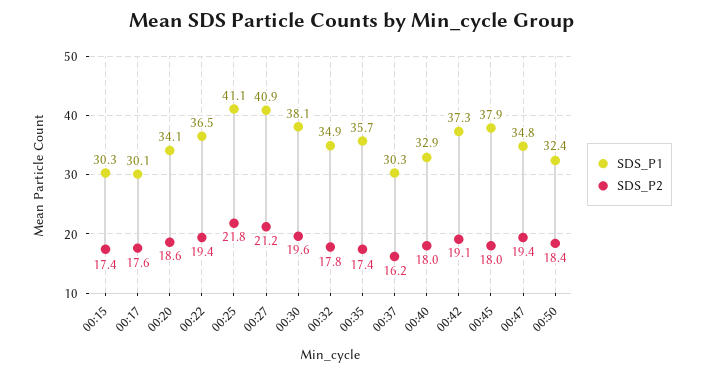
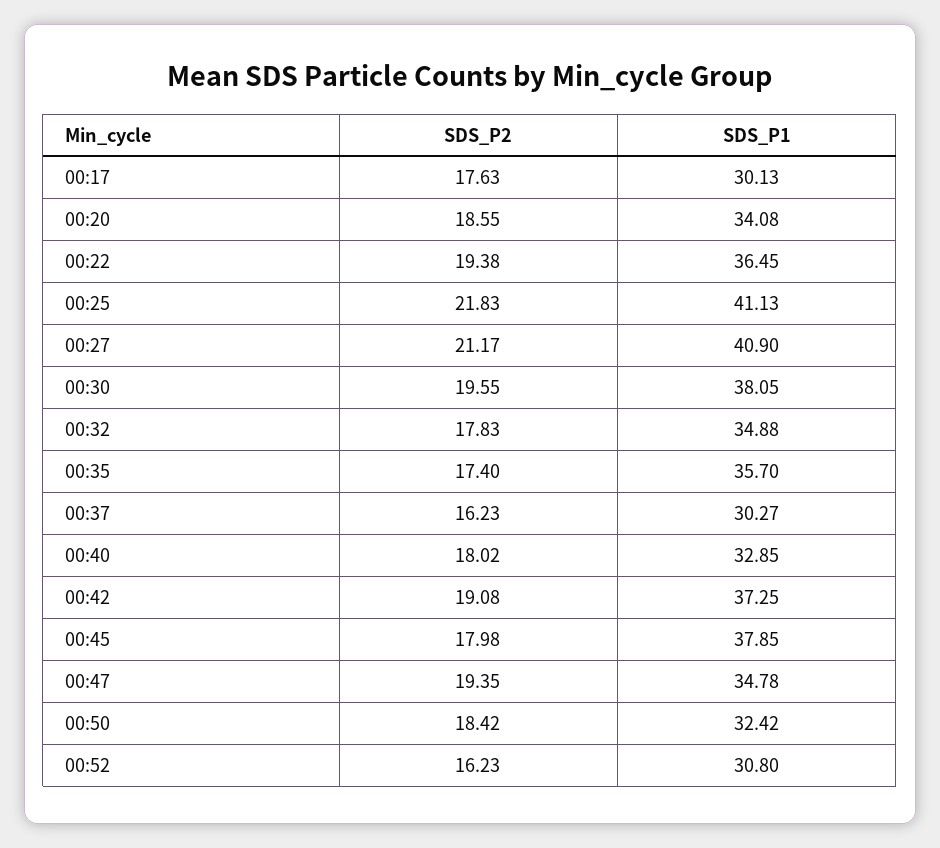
SDS_P1, 00:15: 30.3 -> none
SDS_P2, 00:15: 17.4 -> none
SDS_P2, 00:52: none -> 16.23
SDS_P1, 00:52: none -> 30.8

